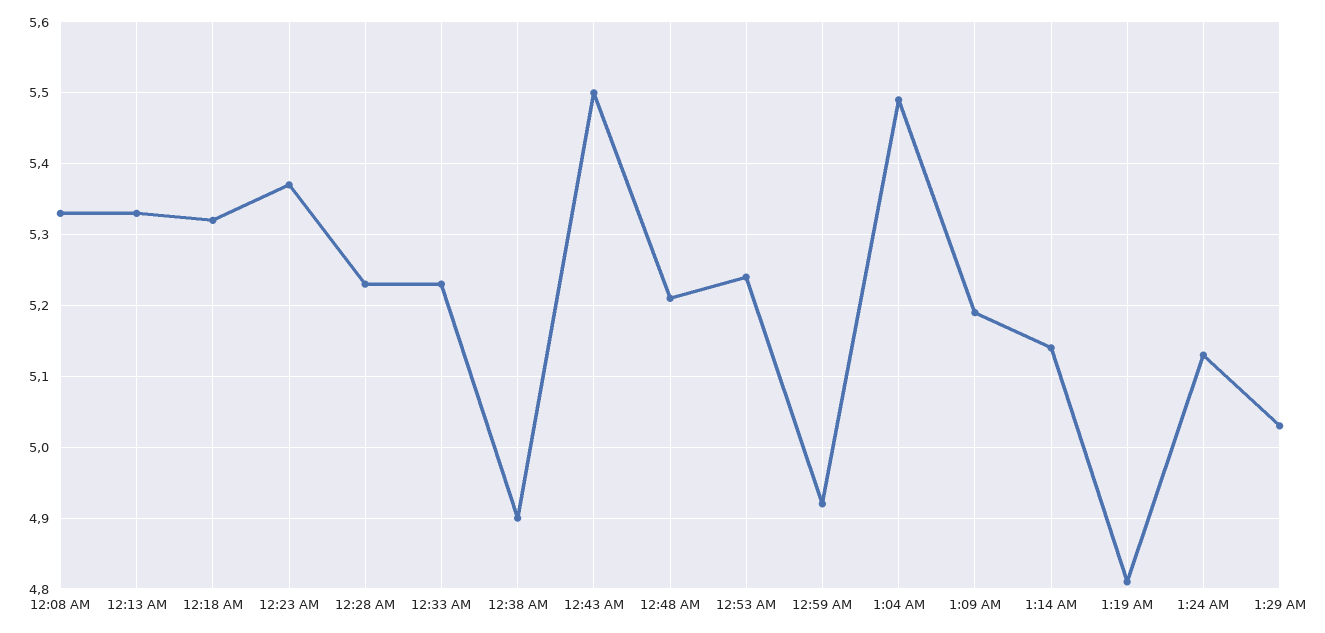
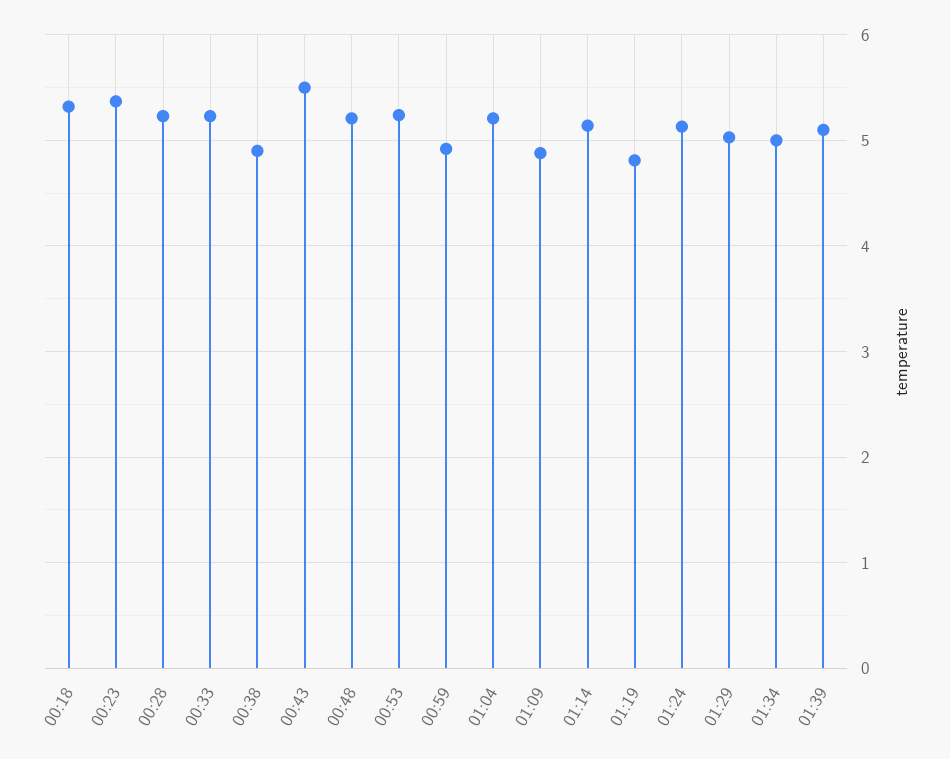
12:08 AM: 5.33 -> none
12:13 AM: 5.33 -> none
1:04 AM: 5.49 -> 5.2
1:09 AM: 5.19 -> 4.9
01:34: none -> 5
01:39: none -> 5.1

